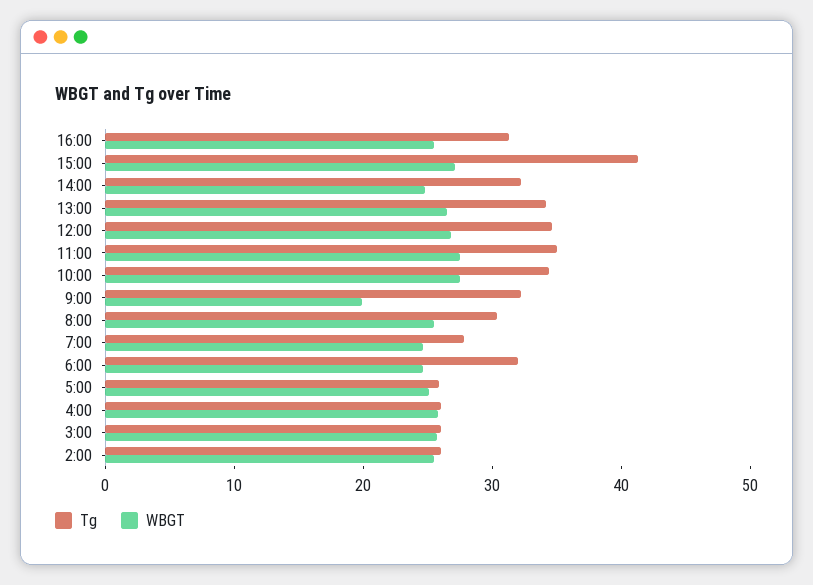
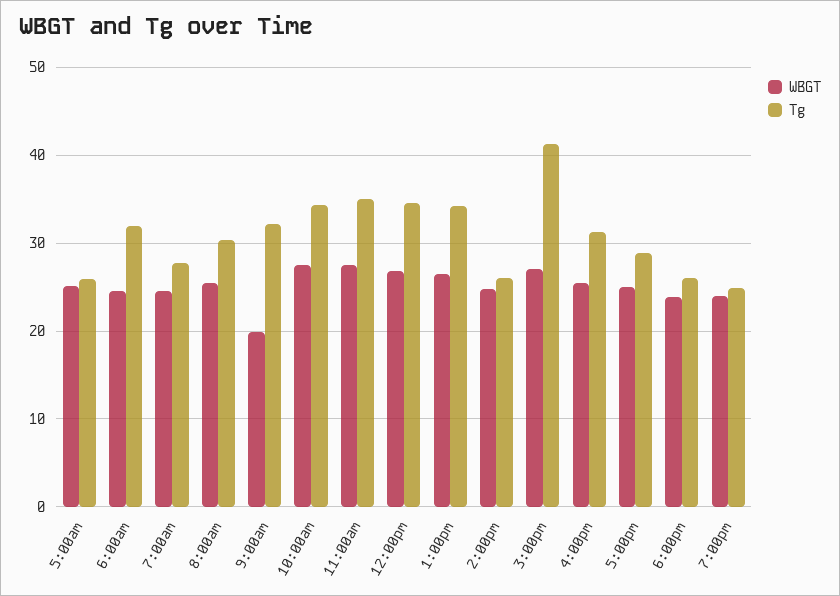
Tg, 14:00: 32 -> 26
Tg, 4:00: 26 -> none
WBGT, 4:00: 26 -> none
Tg, 3:00: 26 -> none
WBGT, 3:00: 26 -> none
Tg, 2:00: 26 -> none
WBGT, 2:00: 26 -> none
WBGT, 5:00pm: none -> 25
Tg, 5:00pm: none -> 29
WBGT, 6:00pm: none -> 24
Tg, 6:00pm: none -> 26
WBGT, 7:00pm: none -> 24
Tg, 7:00pm: none -> 25

